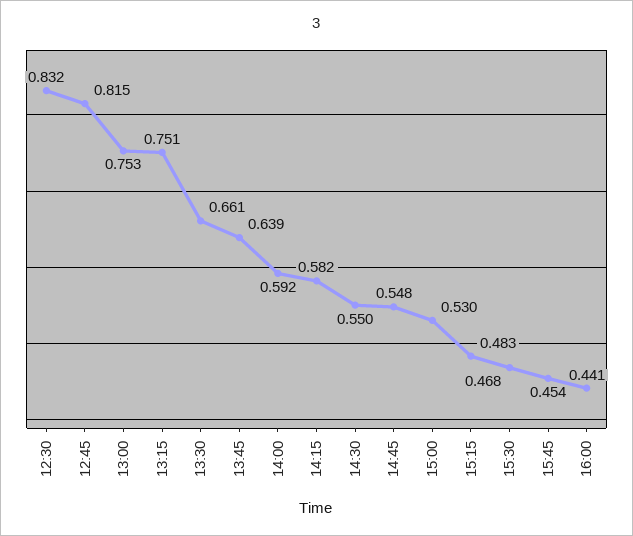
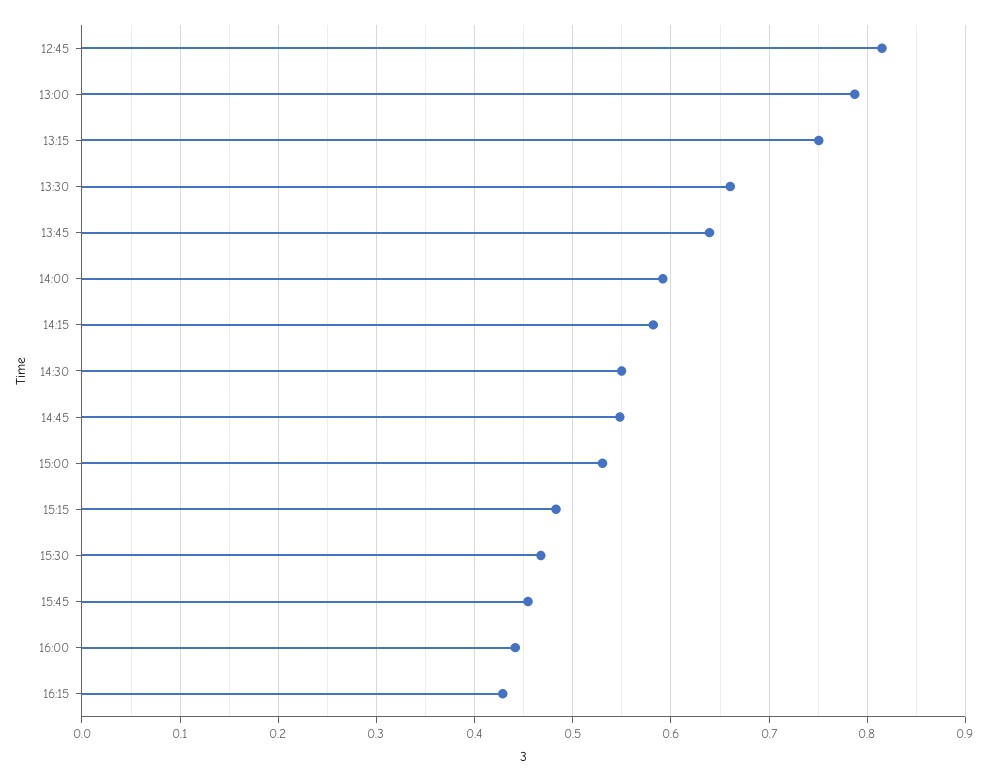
12:30: 0.832 -> none
13:00: 0.753 -> 0.79
16:15: none -> 0.43

